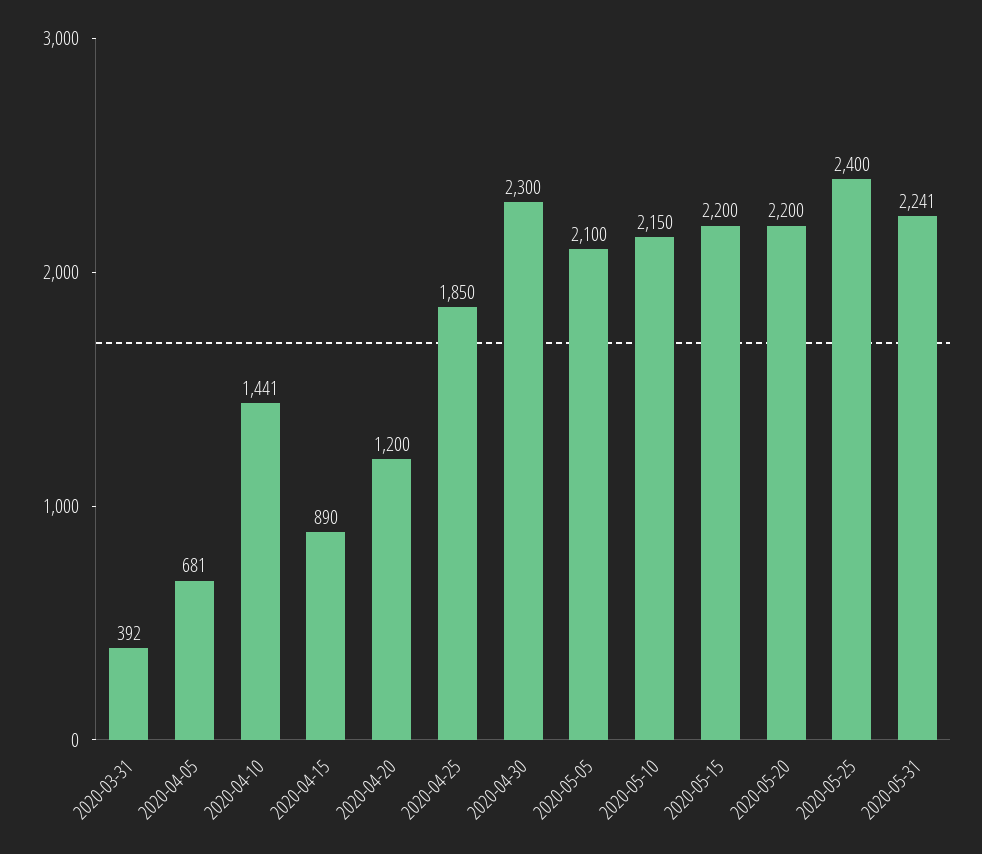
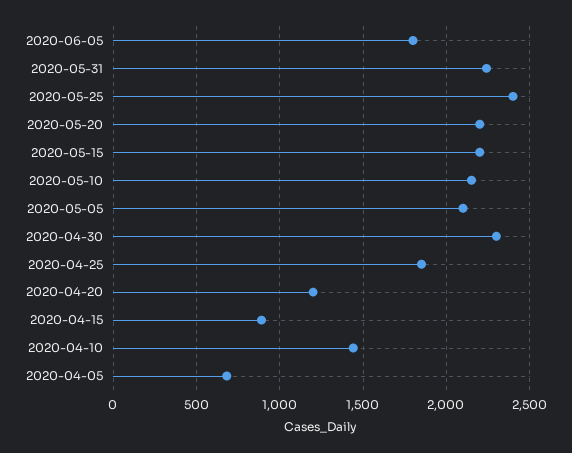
2020-03-31: 392 -> none
2020-06-05: none -> 1800

